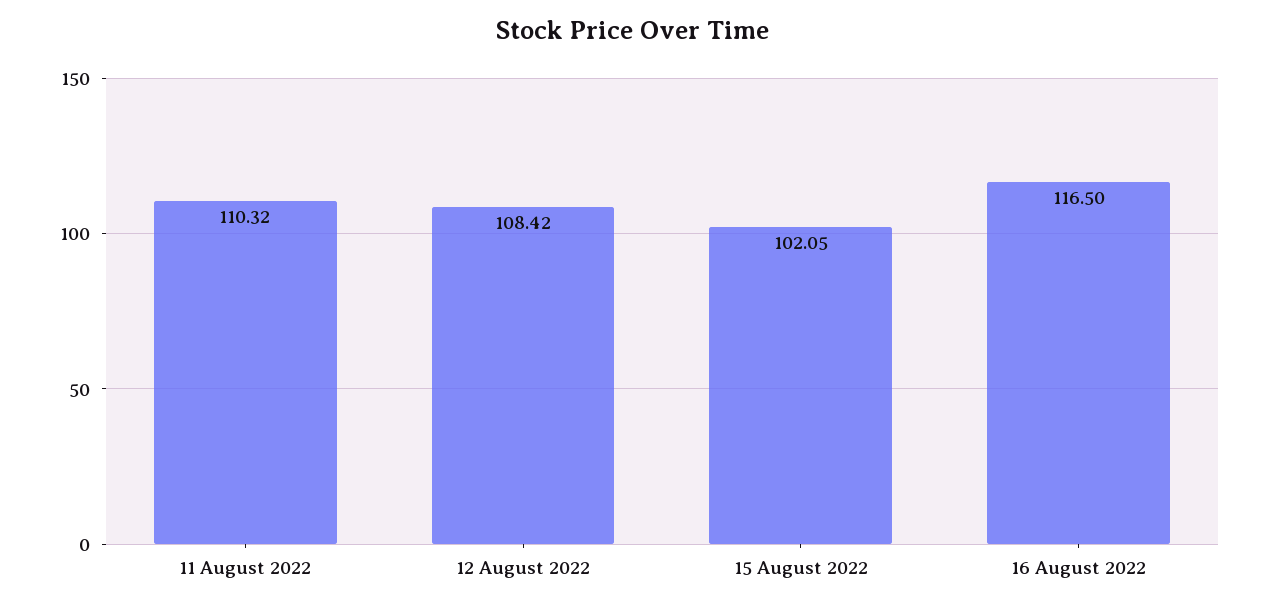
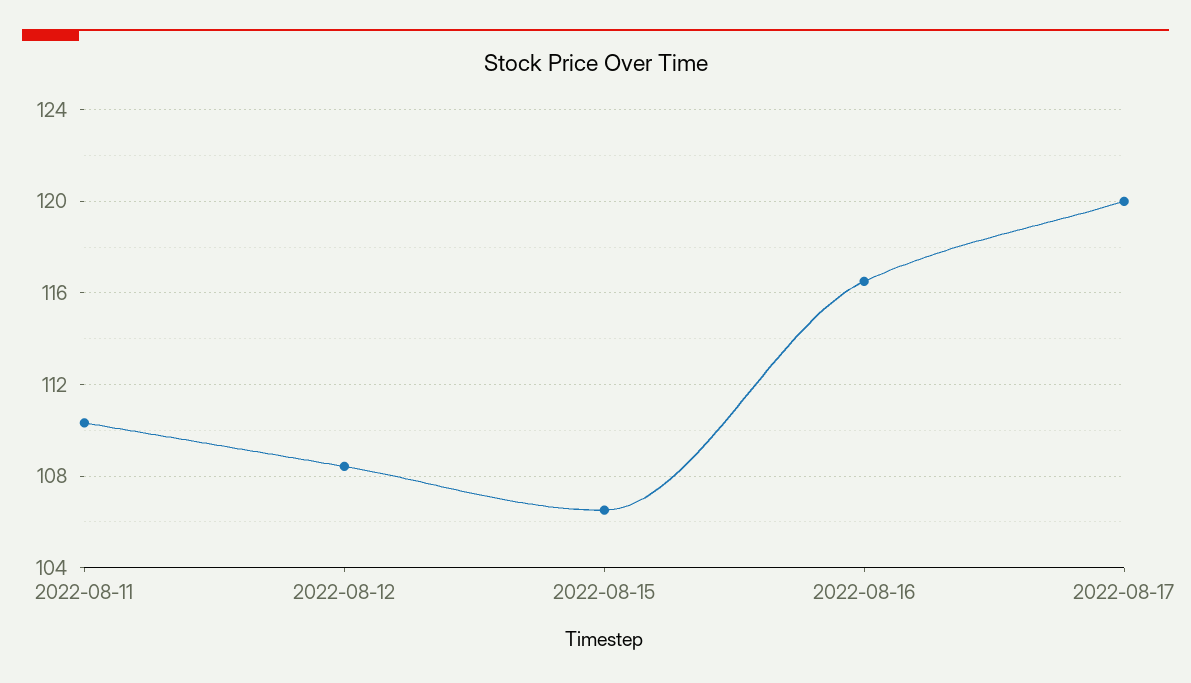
15 August 2022: 102.05 -> 106.5
2022-08-17: none -> 120

